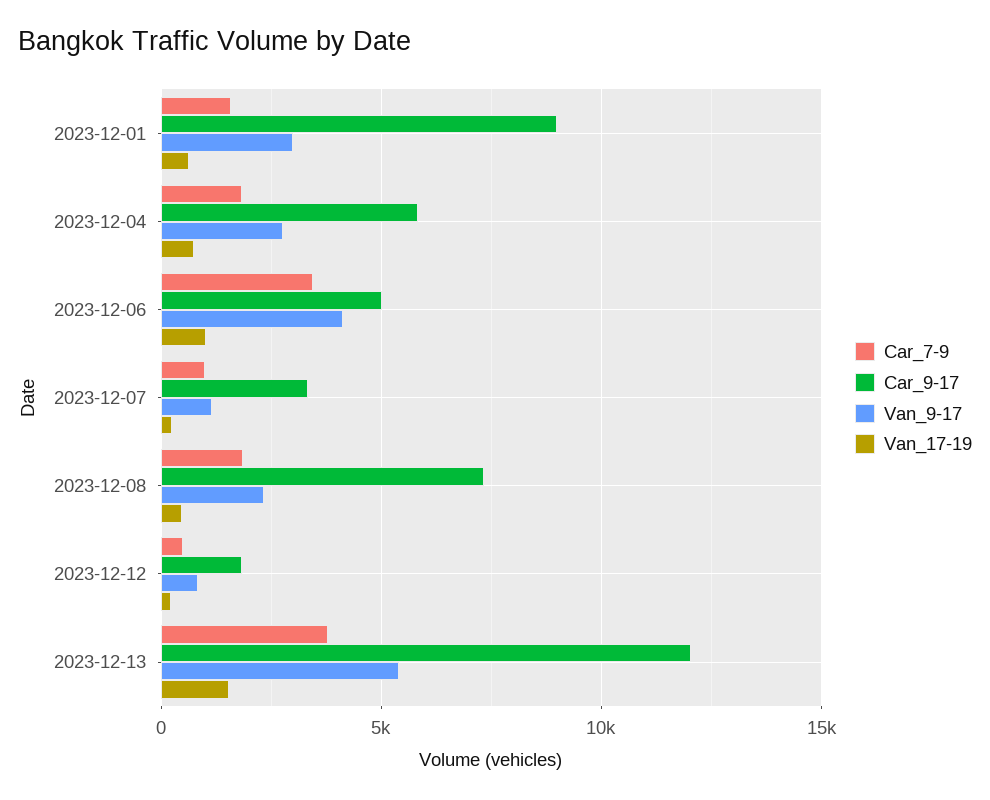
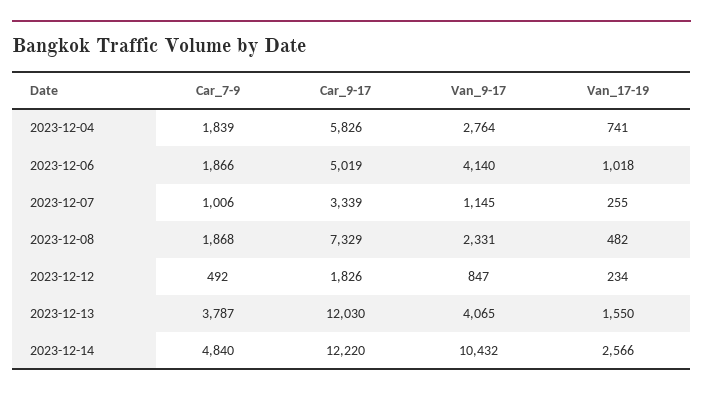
Car_7-9, 2023-12-01: 1500 -> none
Car_9-17, 2023-12-01: 9000 -> none
Van_9-17, 2023-12-01: 3000 -> none
Van_17-19, 2023-12-01: 500 -> none
Car_7-9, 2023-12-06: 3500 -> 1866
Van_9-17, 2023-12-13: 5500 -> 4065
Car_7-9, 2023-12-14: none -> 4840
Car_9-17, 2023-12-14: none -> 12220
Van_9-17, 2023-12-14: none -> 10432
Van_17-19, 2023-12-14: none -> 2566

